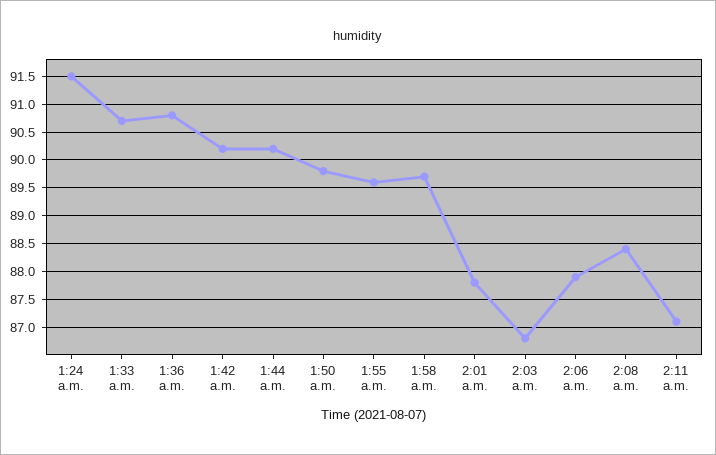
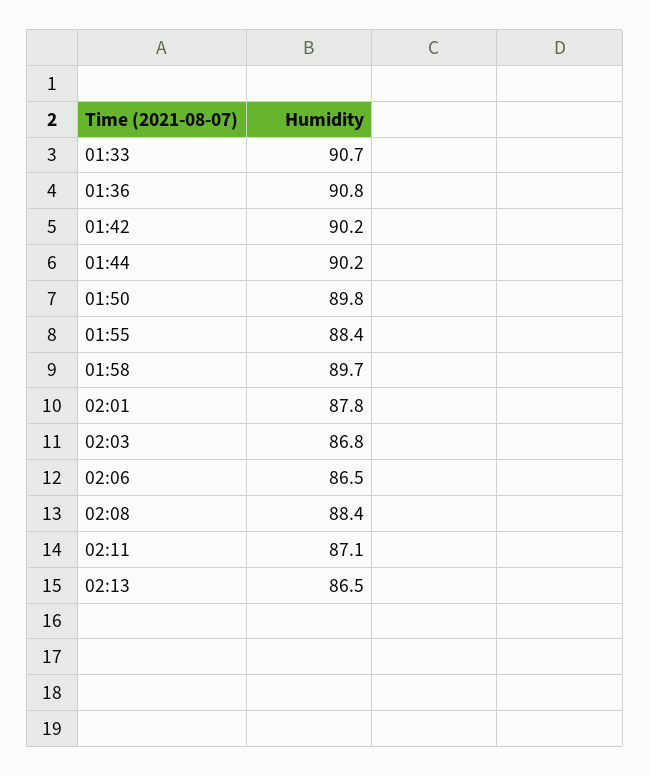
1:24 a.m.: 91.5 -> none
1:55 a.m.: 89.5 -> 88.4
2:06 a.m.: 88 -> 86.5
02:13: none -> 86.5

